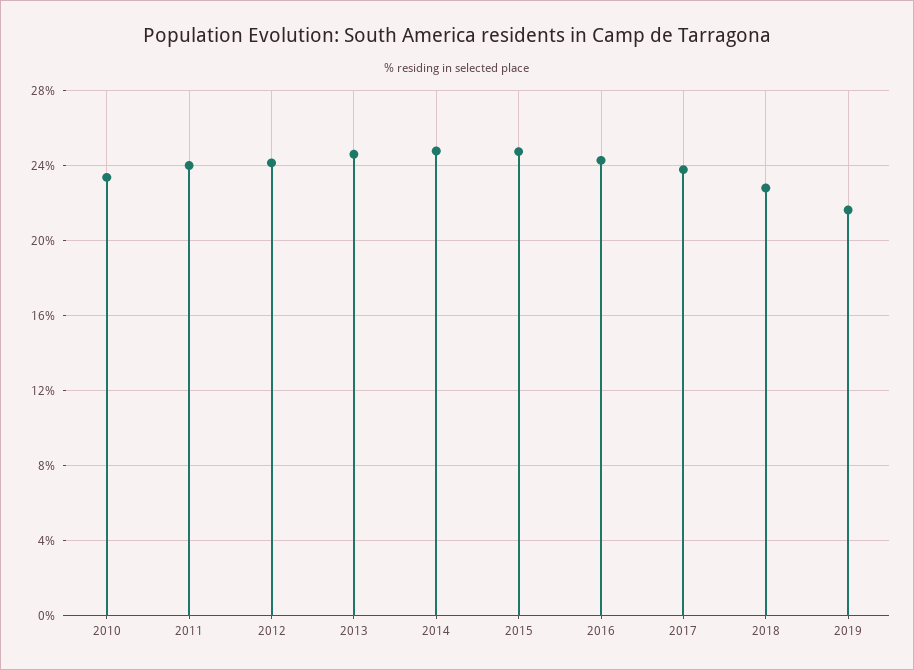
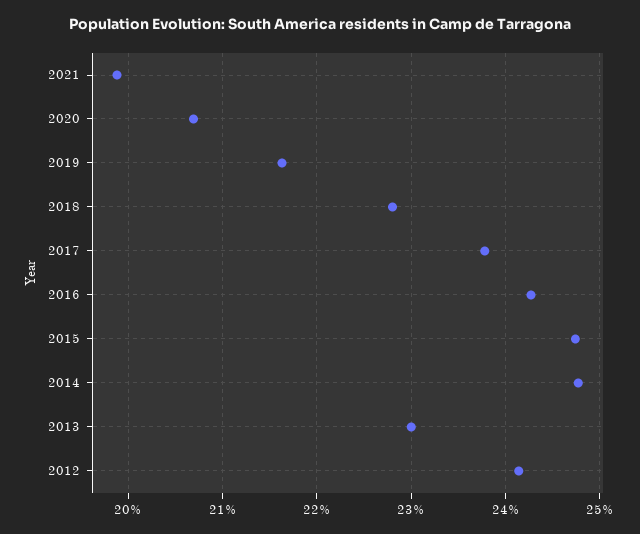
2010: 23.5 -> none
2011: 24 -> none
2013: 24.5 -> 23
2021: none -> 19.9
2020: none -> 20.7

